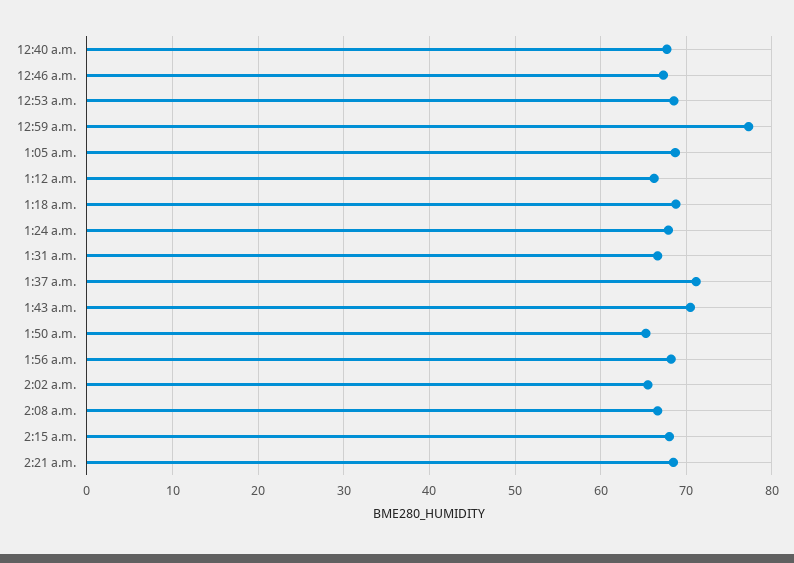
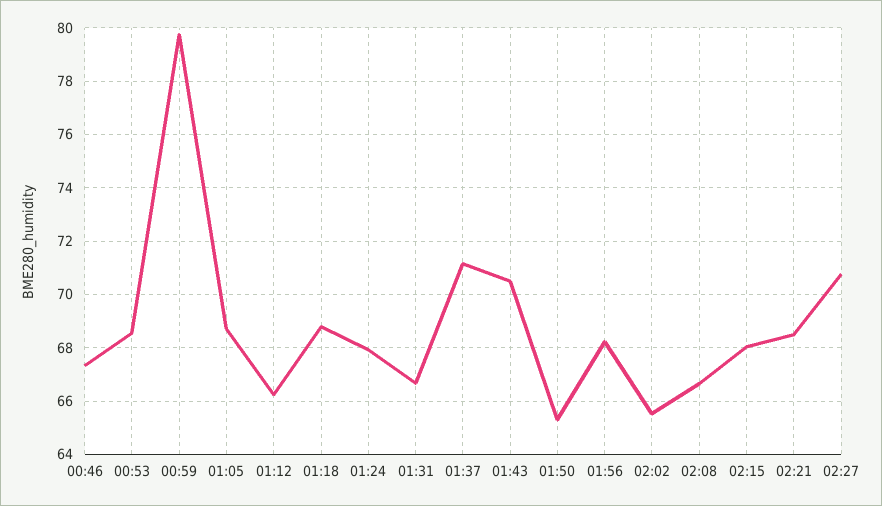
12:40 a.m.: 68 -> none
12:59 a.m.: 77 -> 79.75
02:27: none -> 70.75

